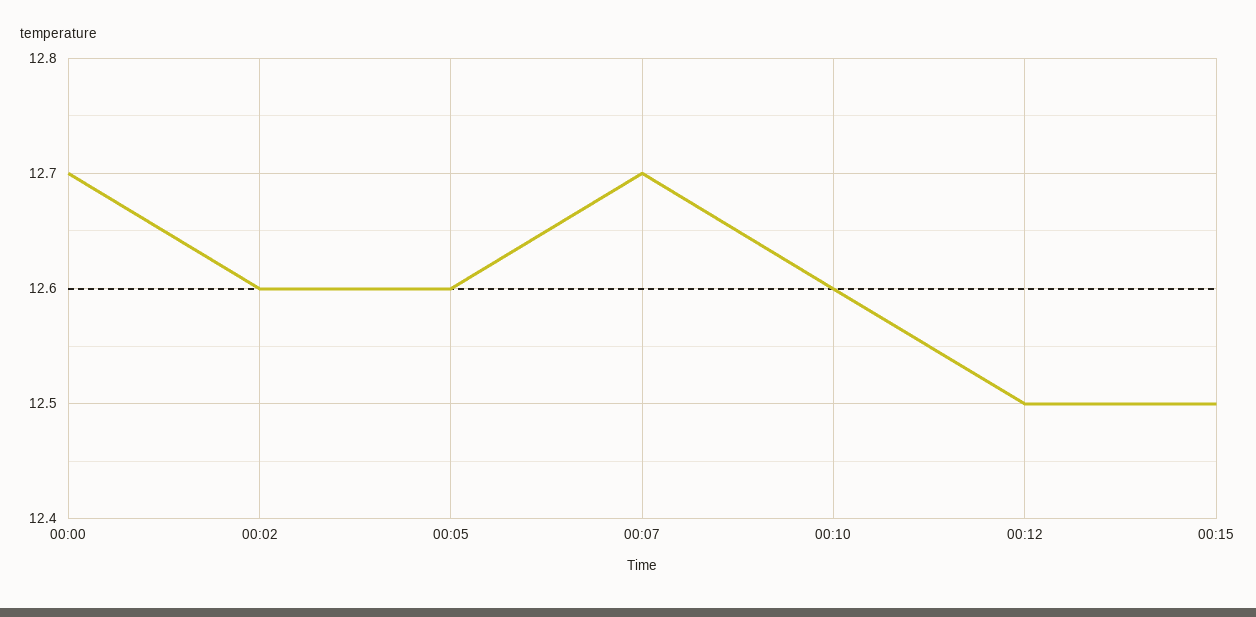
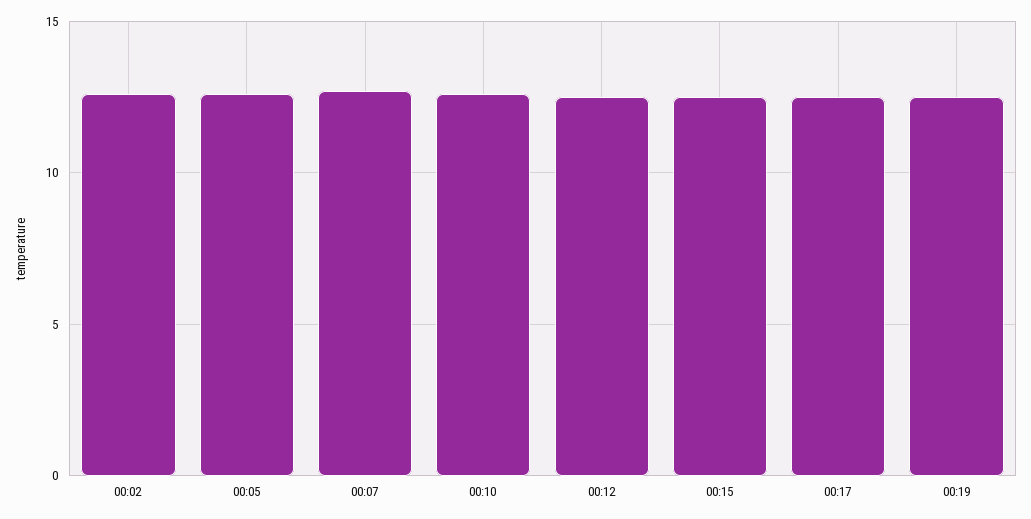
00:00: 12.7 -> none
00:17: none -> 12.5
00:19: none -> 12.5

